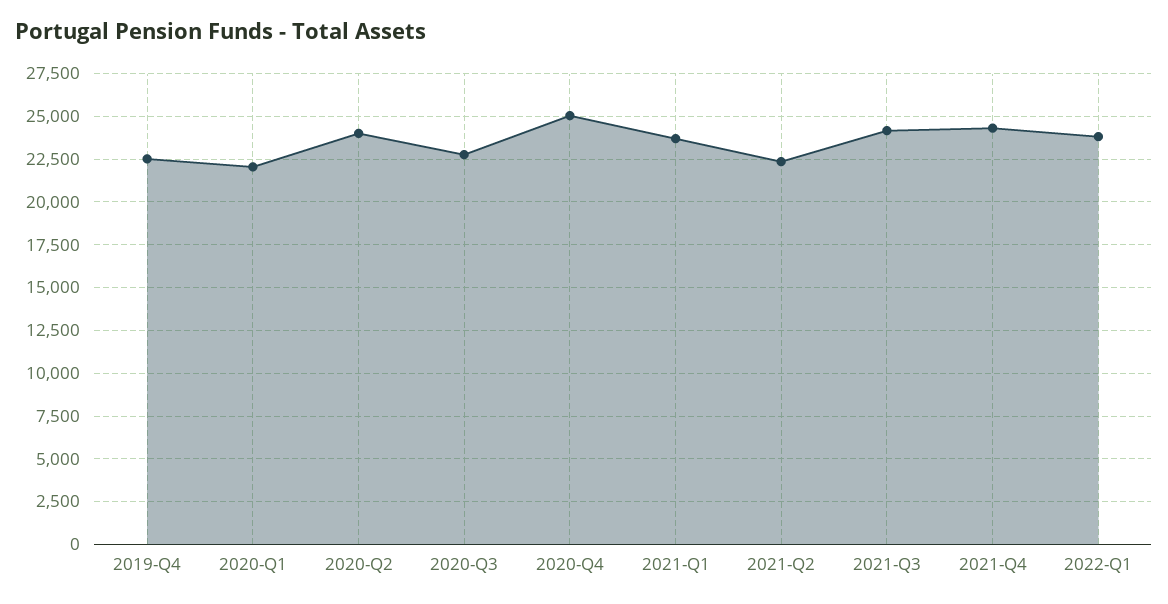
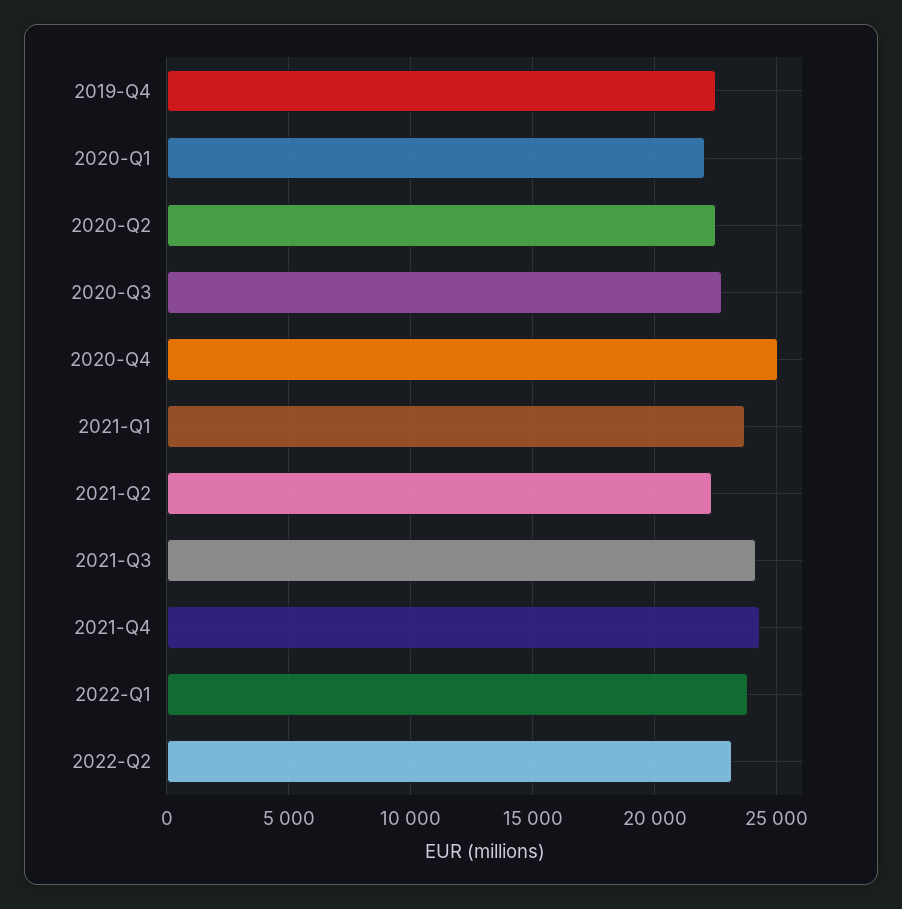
2020-Q2: 24000 -> 22500
2022-Q2: none -> 23000

